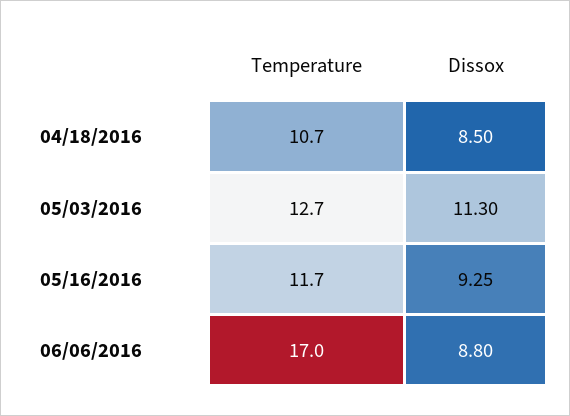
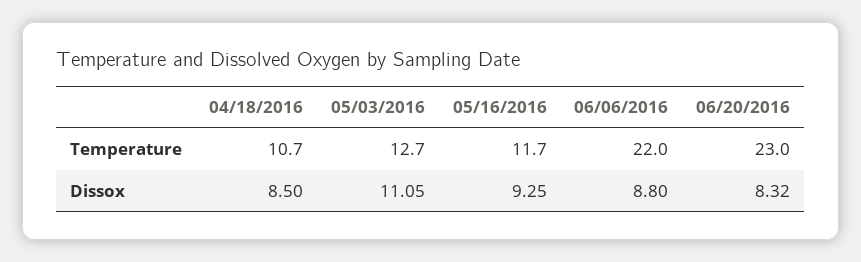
Dissox, 05/03/2016: 11.3 -> 11.05
Temperature, 06/06/2016: 17 -> 22
Temperature, 06/20/2016: none -> 23
Dissox, 06/20/2016: none -> 8.32

